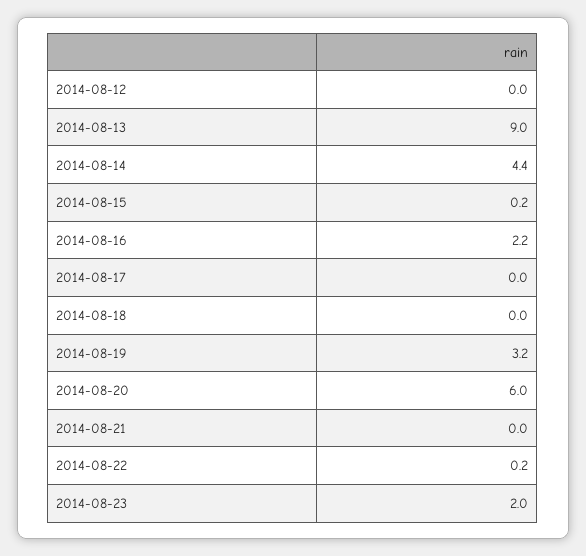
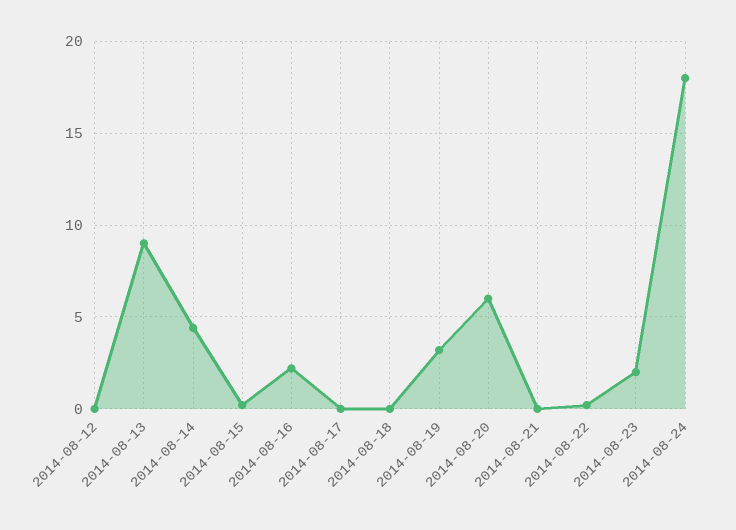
2014-08-24: none -> 18

